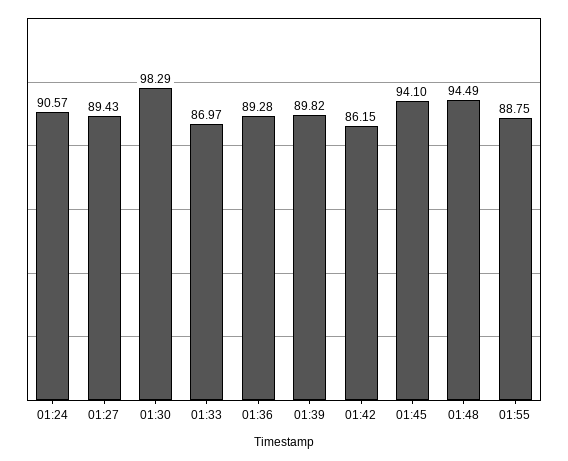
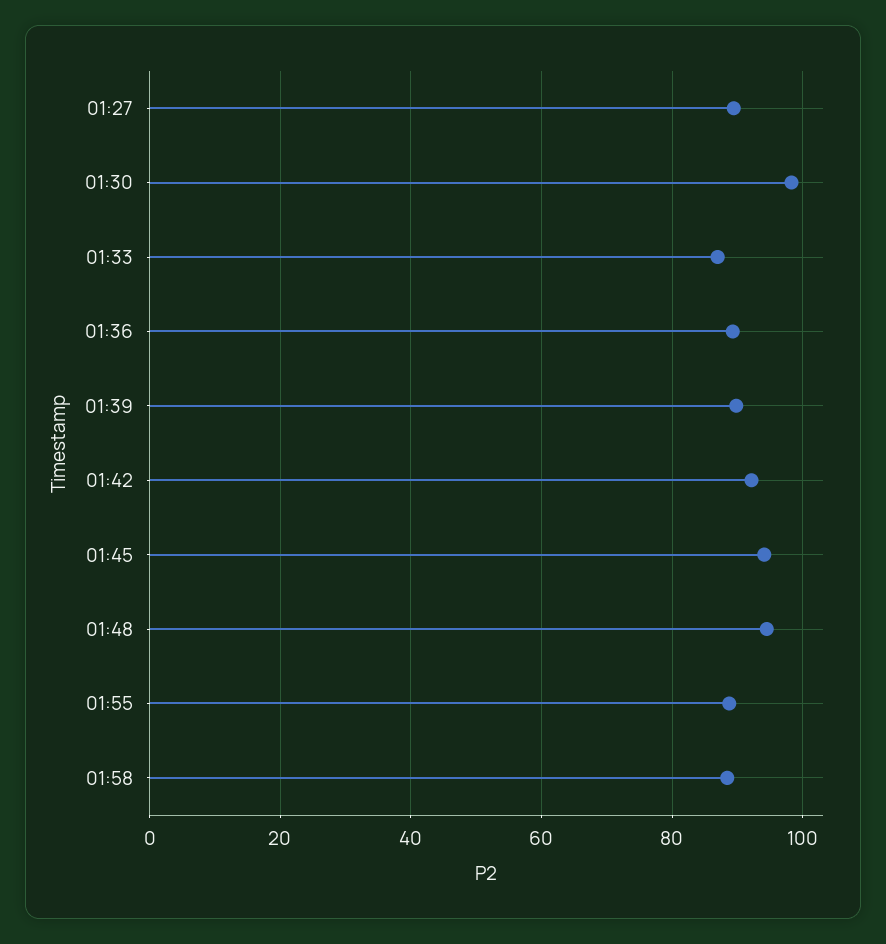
01:24: 90.57 -> none
01:42: 86.15 -> 92
01:58: none -> 88

